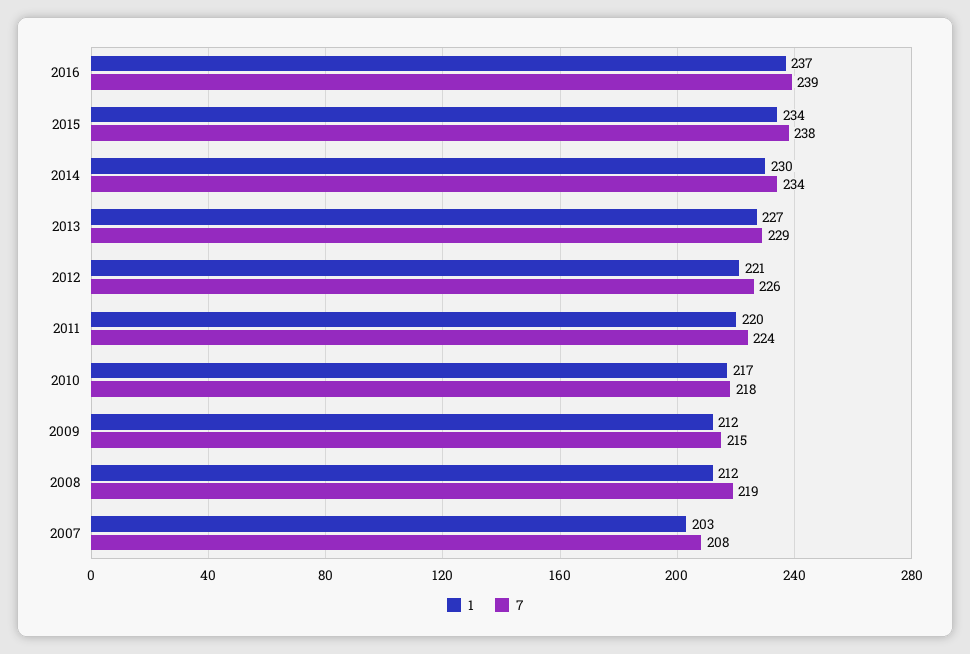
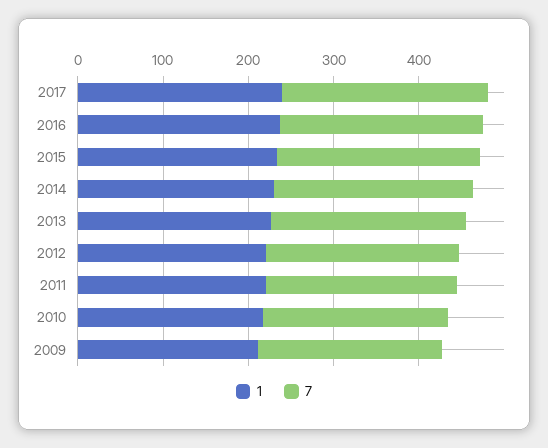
1, 2008: 212 -> none
7, 2008: 219 -> none
1, 2007: 203 -> none
7, 2007: 208 -> none
1, 2017: none -> 240
7, 2017: none -> 240

